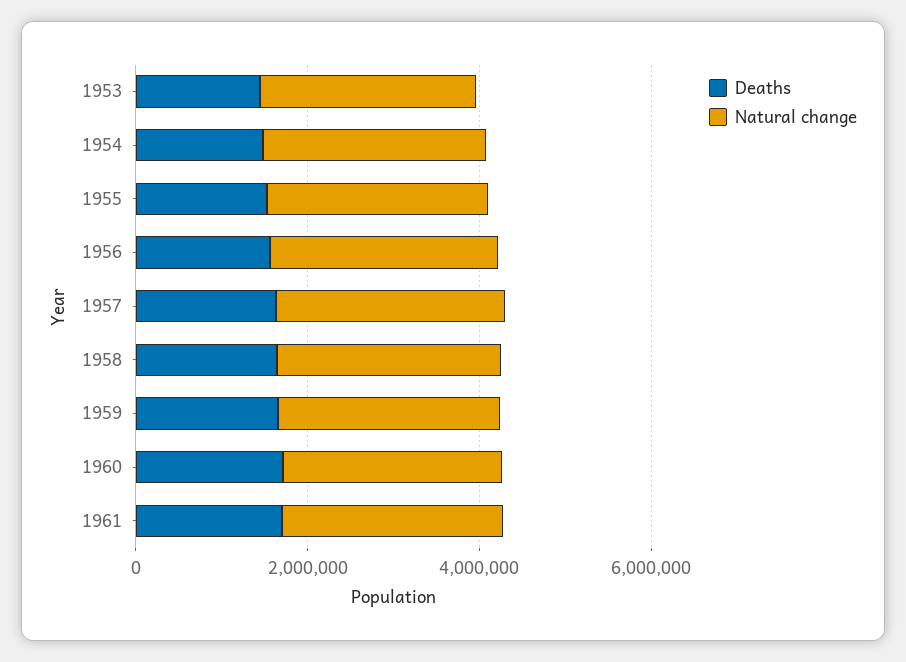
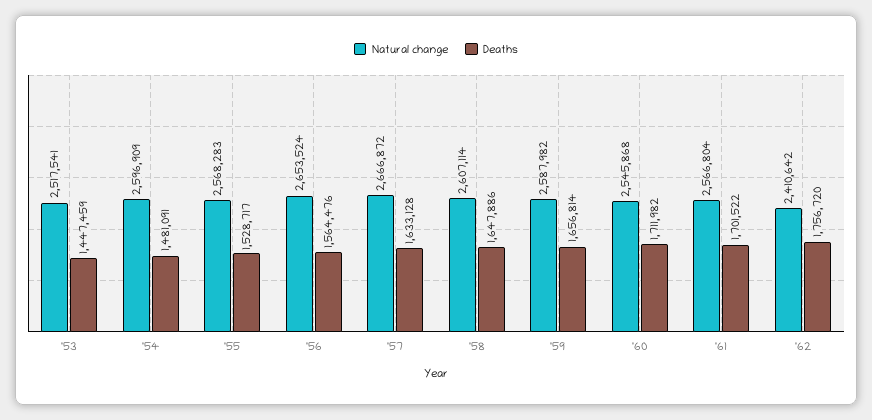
Natural change, '62: none -> 2410642
Deaths, '62: none -> 1756720

